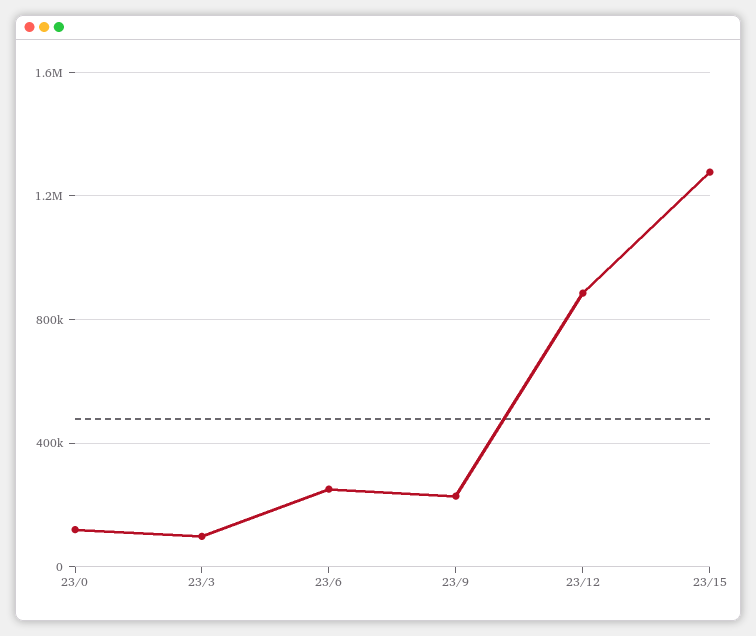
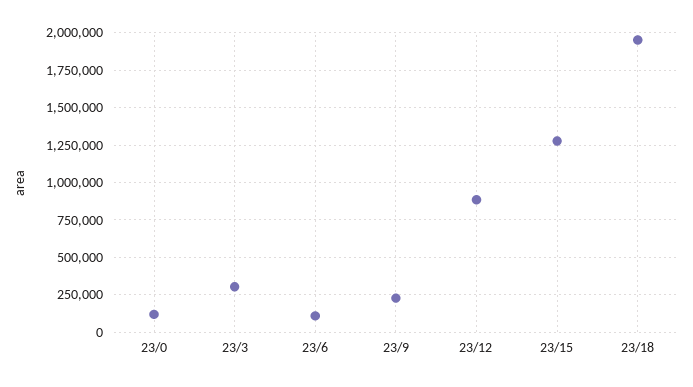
23/3: 100000 -> 300000
23/6: 250000 -> 100000
23/18: none -> 1950000

